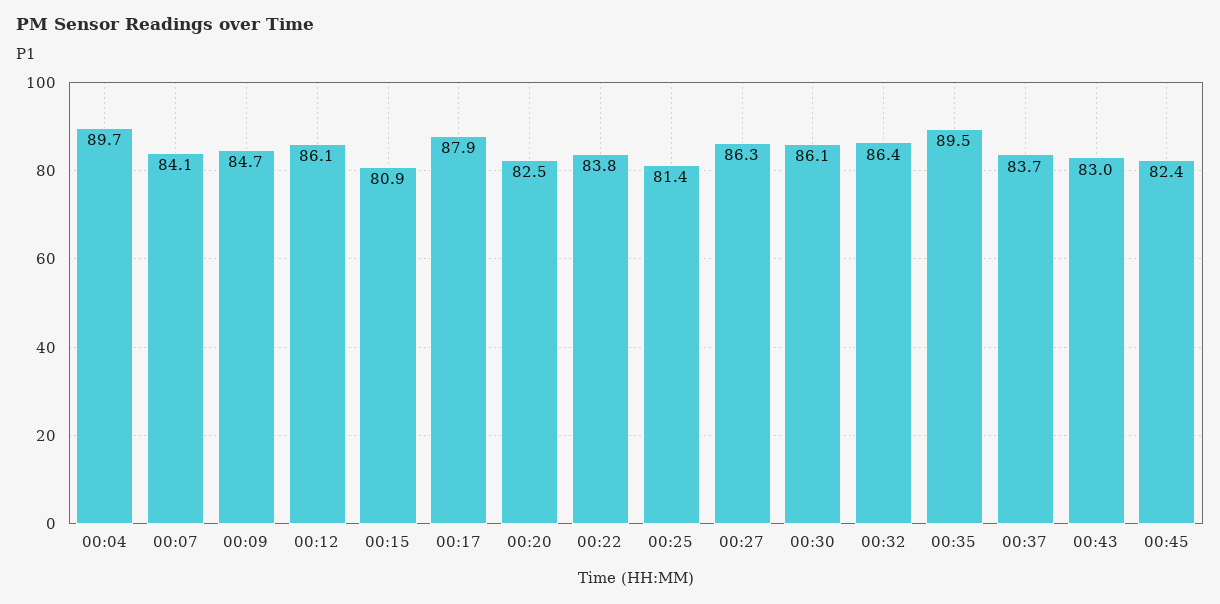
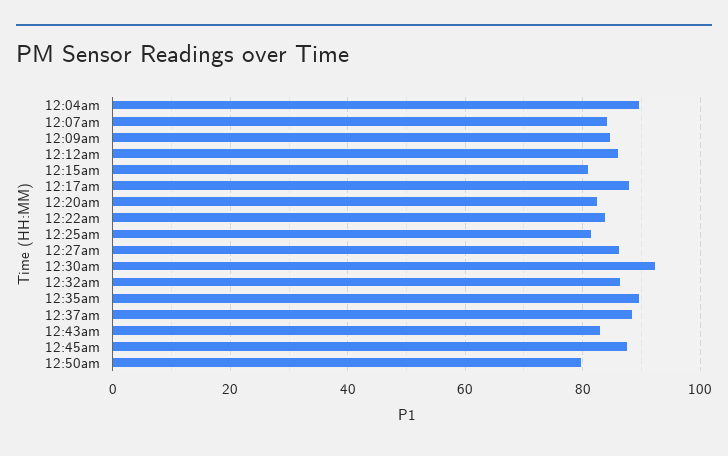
00:30: 86.1 -> 92
00:37: 83.7 -> 88
00:45: 82.4 -> 88
12:50am: none -> 80

